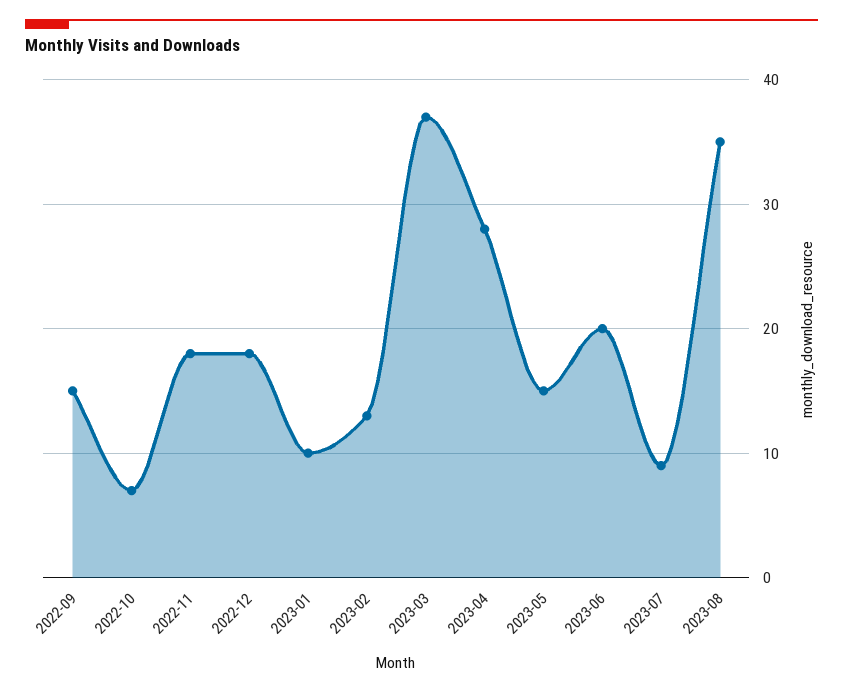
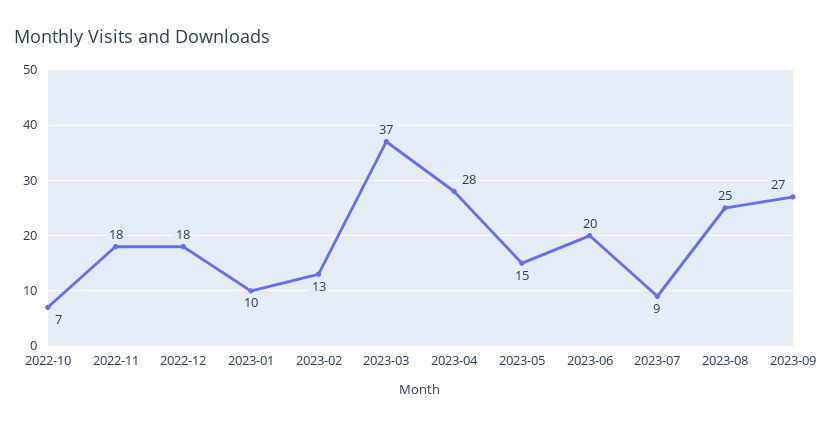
2022-09: 15 -> none
2023-08: 35 -> 25
2023-09: none -> 27

